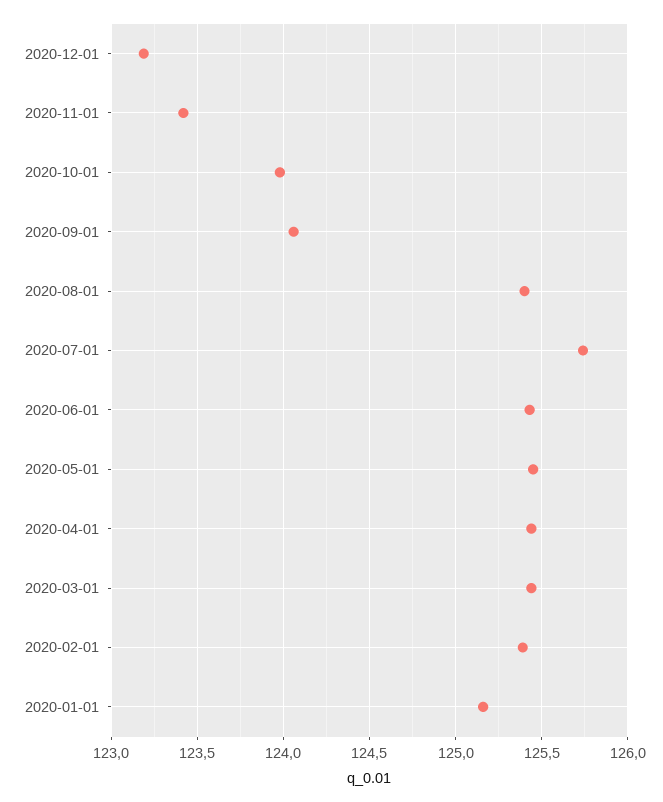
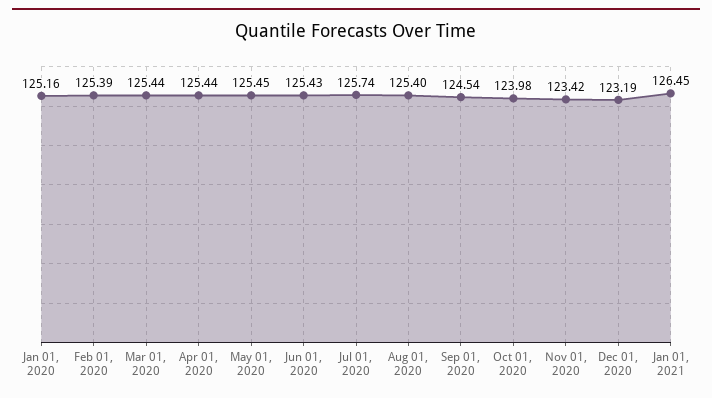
2020-09-01: 124.05 -> 124.54
Jan 01, 2021: none -> 126.45

